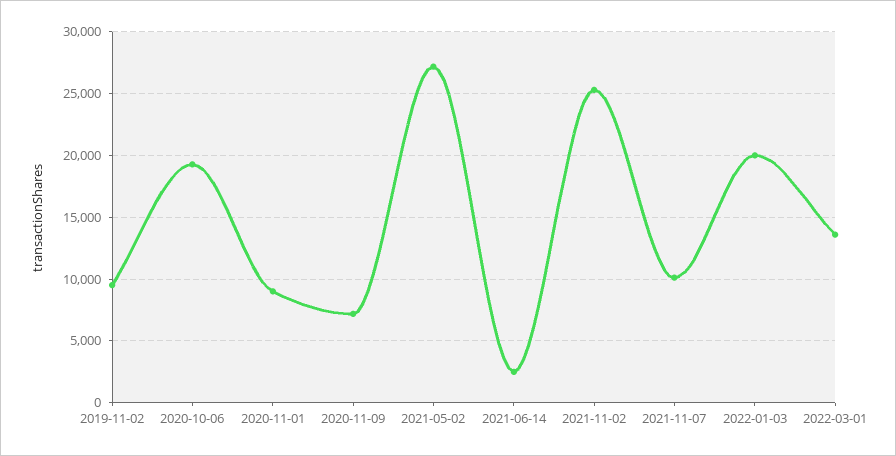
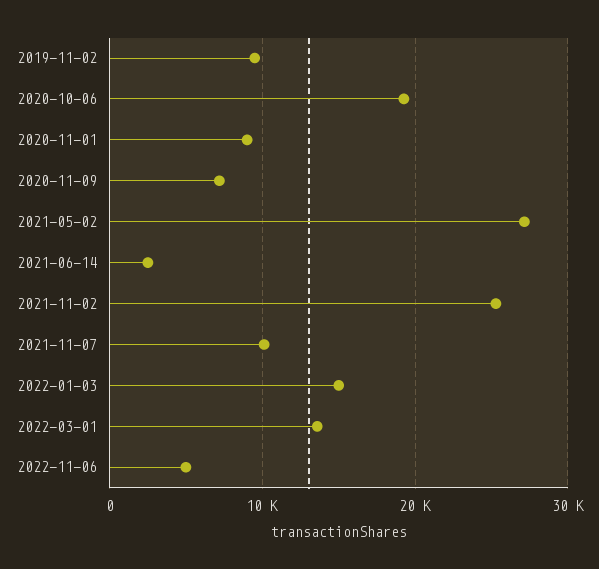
2022-01-03: 20000 -> 15000
2022-11-06: none -> 5000

